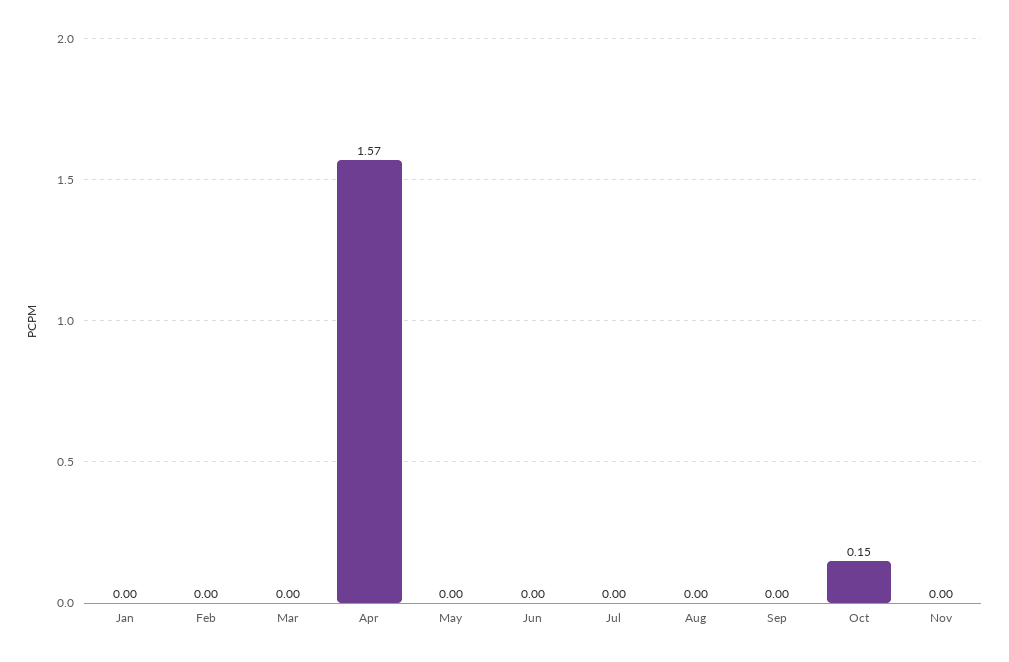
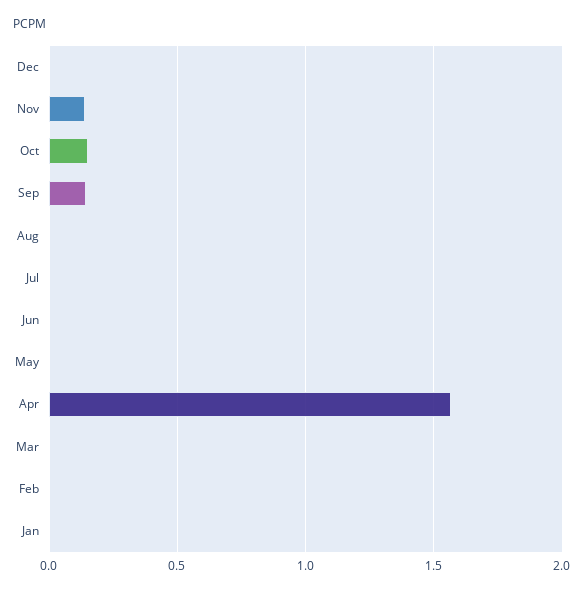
Sep: 0 -> 0.15
Nov: 0 -> 0.15
Dec: none -> 0

